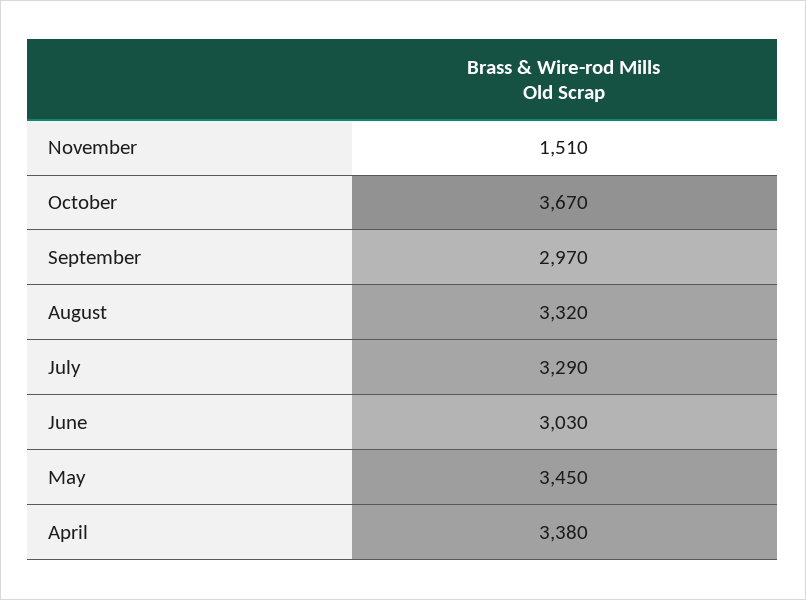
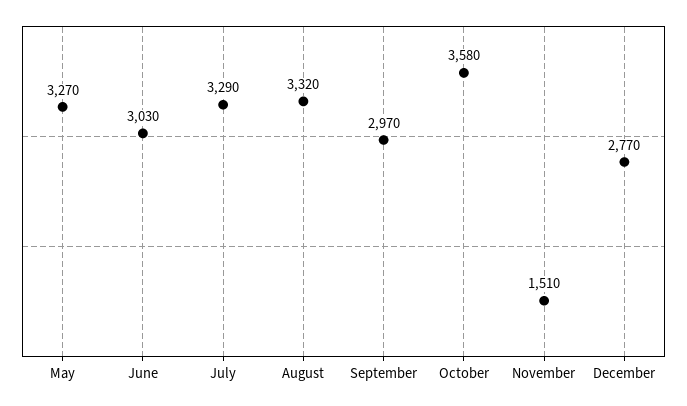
October: 3670 -> 3580
May: 3450 -> 3270
April: 3380 -> none
December: none -> 2770

